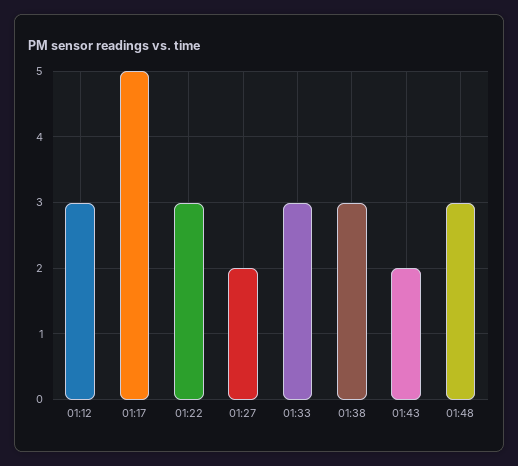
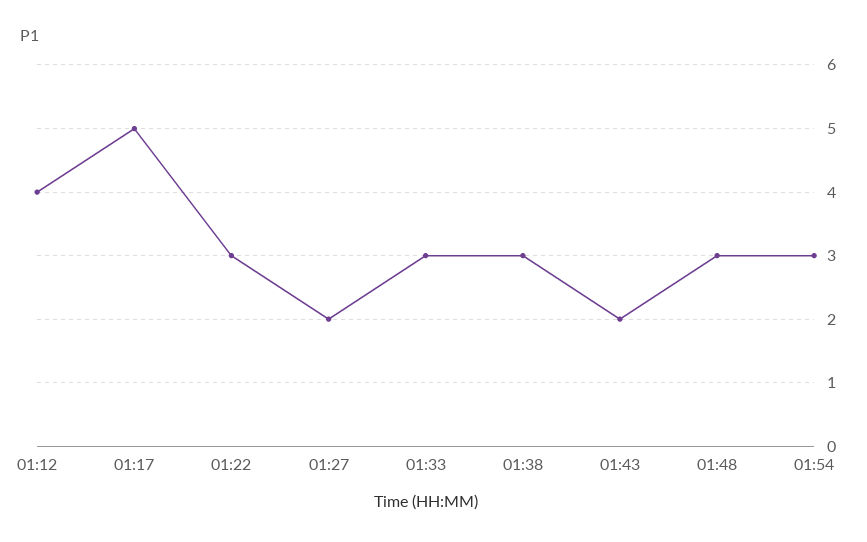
01:12: 3 -> 4
01:54: none -> 3

